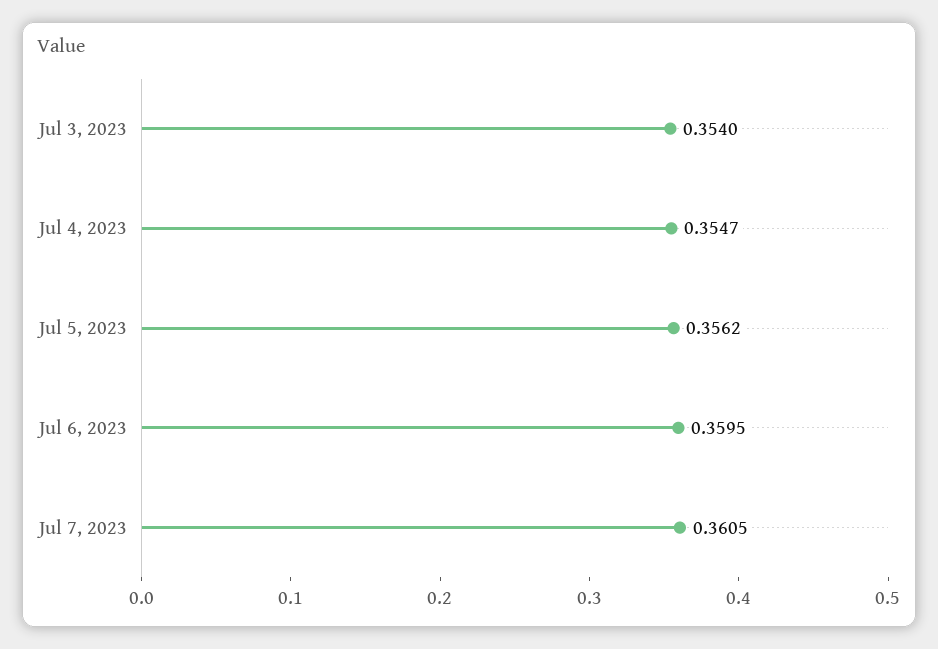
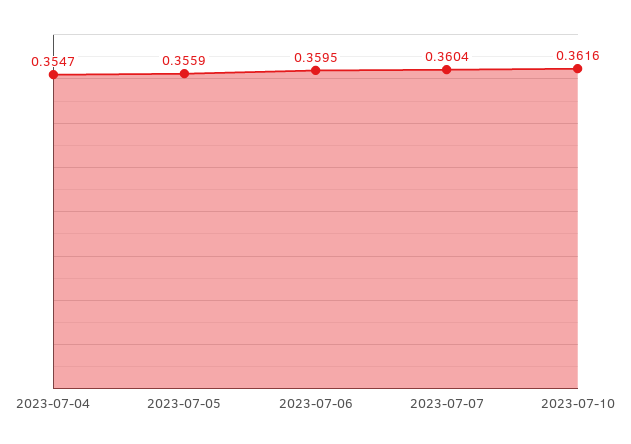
Jul 3, 2023: 0.354 -> none
Jul 5, 2023: 0.3562 -> 0.3559
Jul 7, 2023: 0.3605 -> 0.3604
2023-07-10: none -> 0.3616

